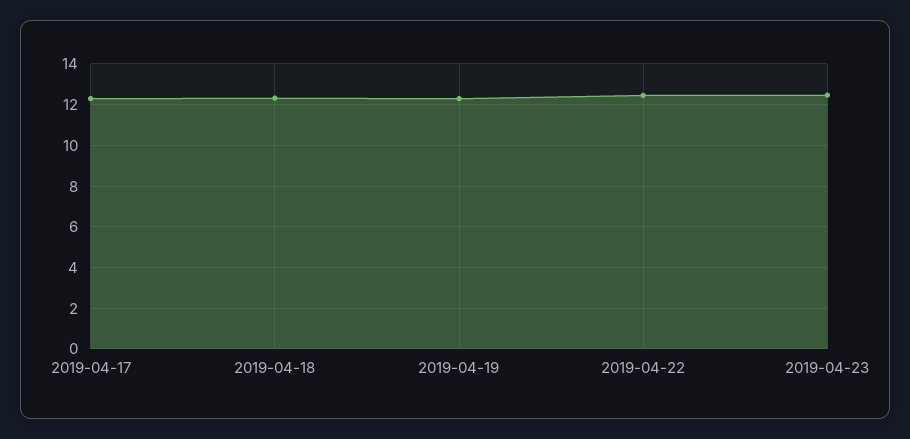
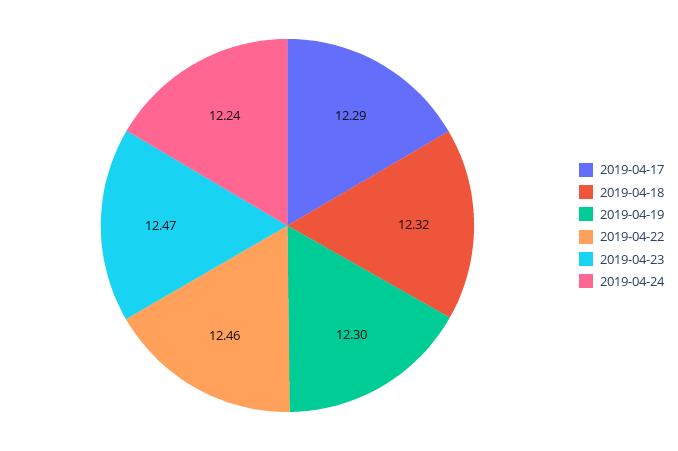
2019-04-24: none -> 12.24

